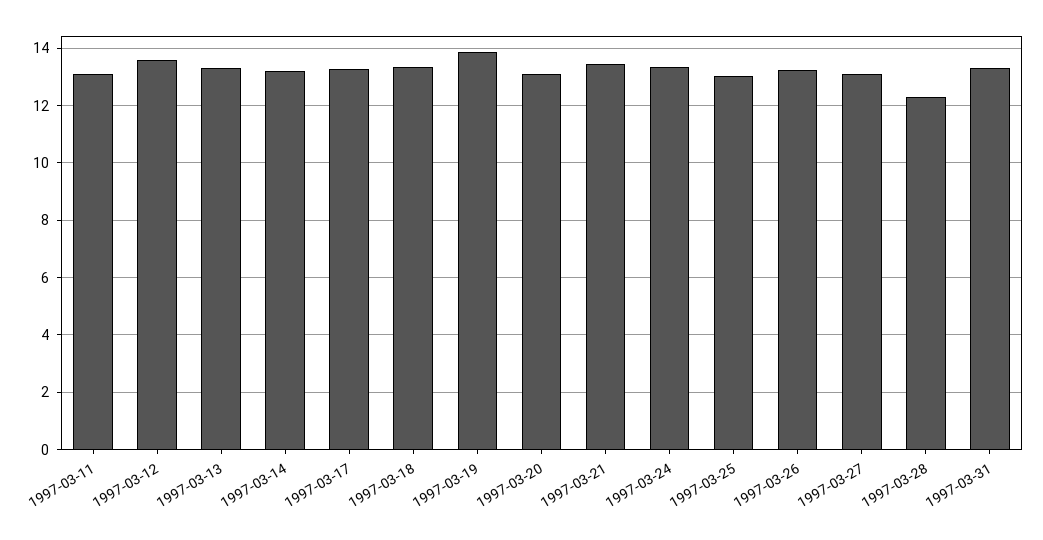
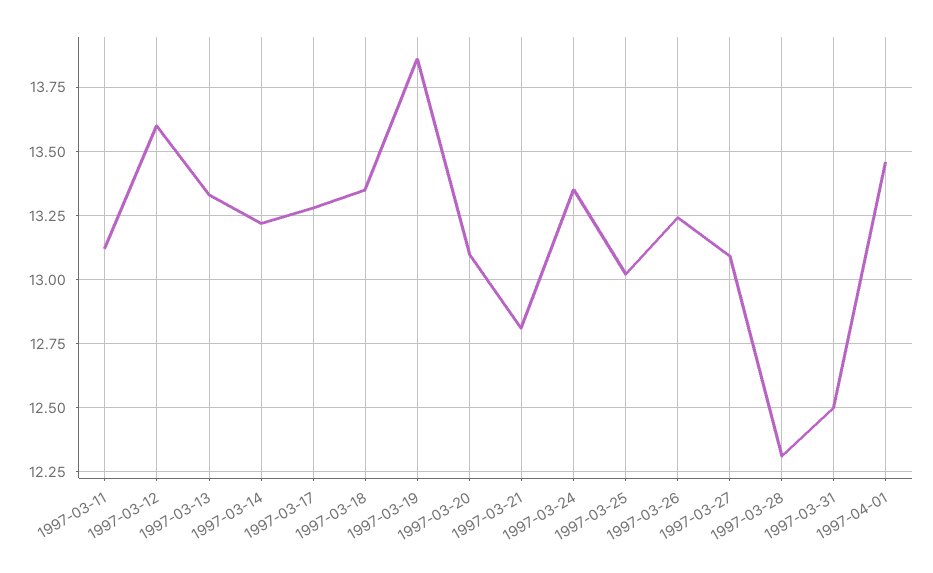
1997-03-21: 13.5 -> 12.8
1997-03-31: 13.25 -> 12.5
1997-04-01: none -> 13.45

